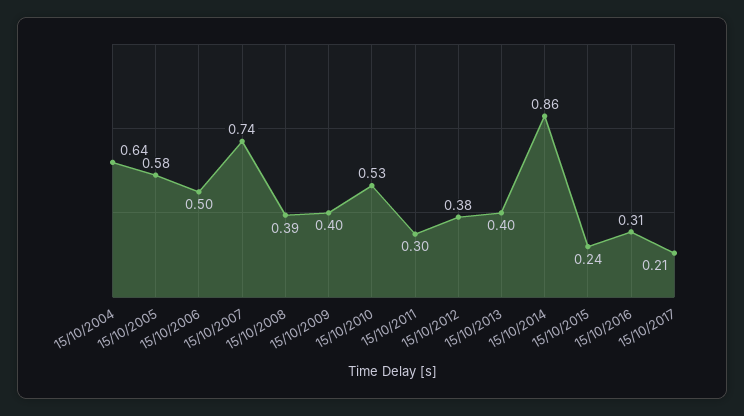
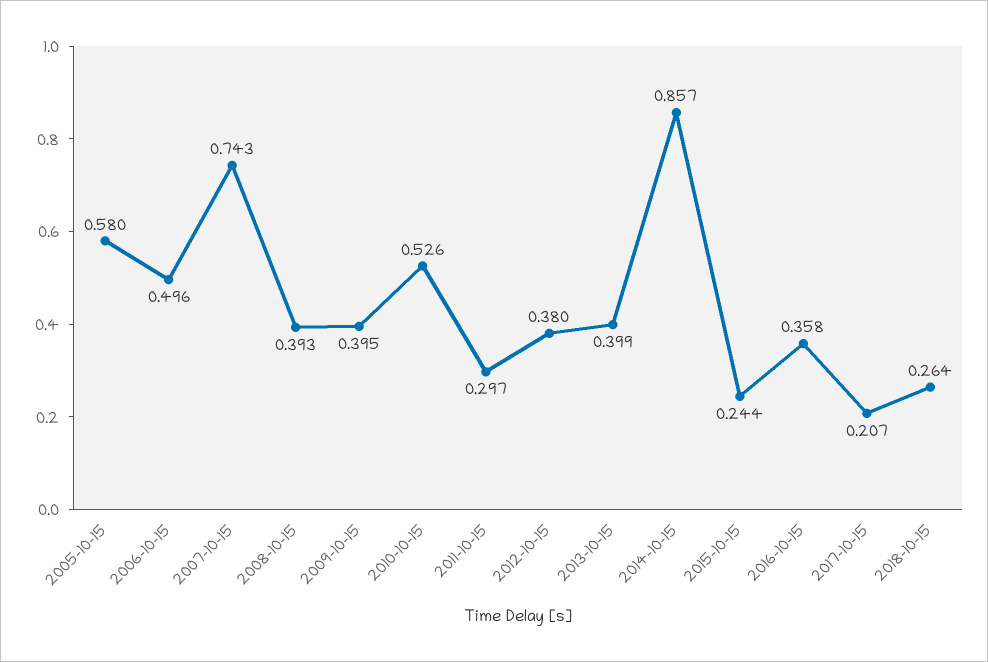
15/10/2004: 0.64 -> none
15/10/2016: 0.31 -> 0.358
2018-10-15: none -> 0.264

